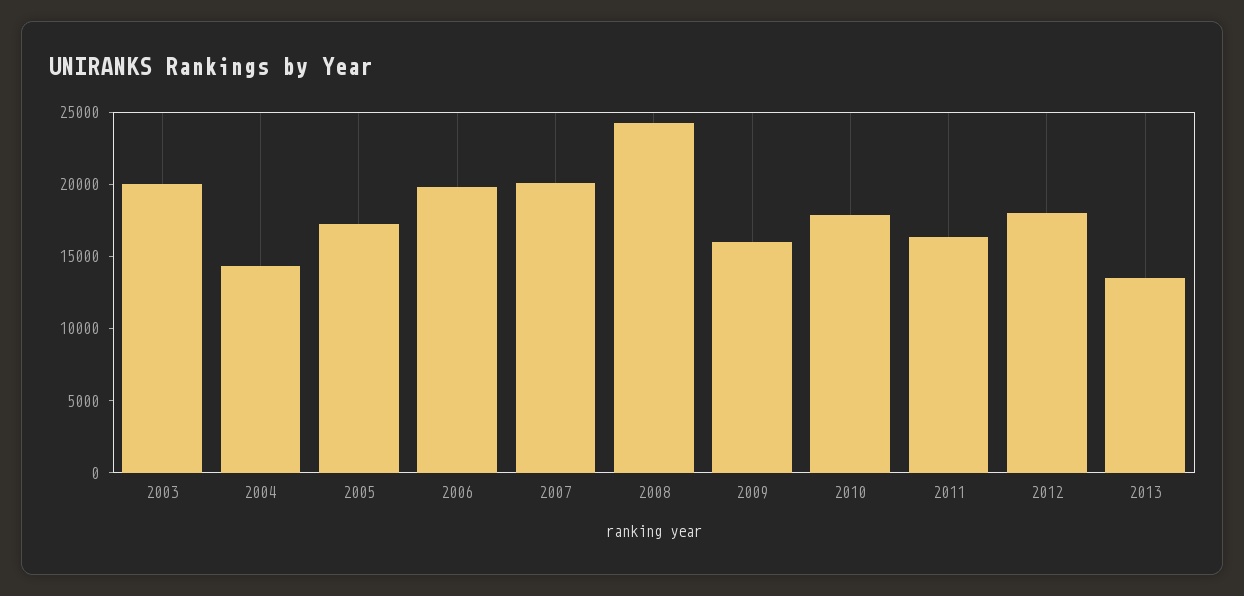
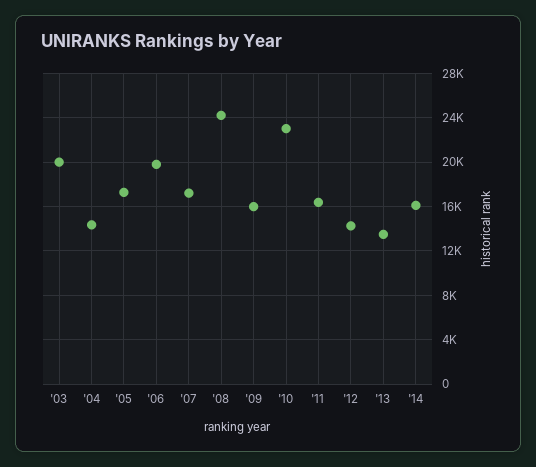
2007: 20000 -> 17000
2010: 18000 -> 23000
2012: 18000 -> 14000
'14: none -> 16000

